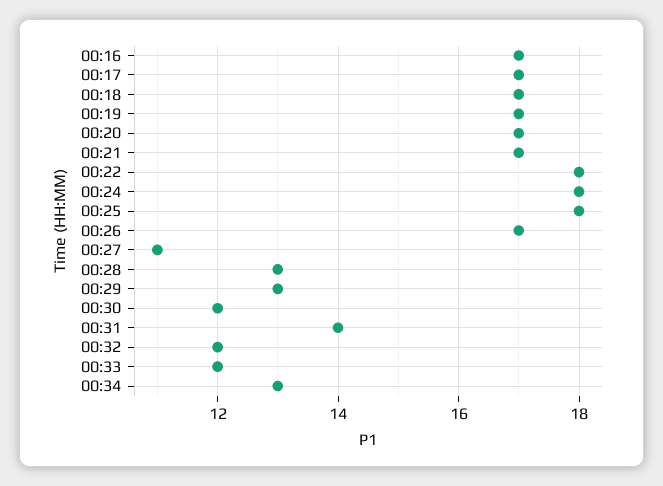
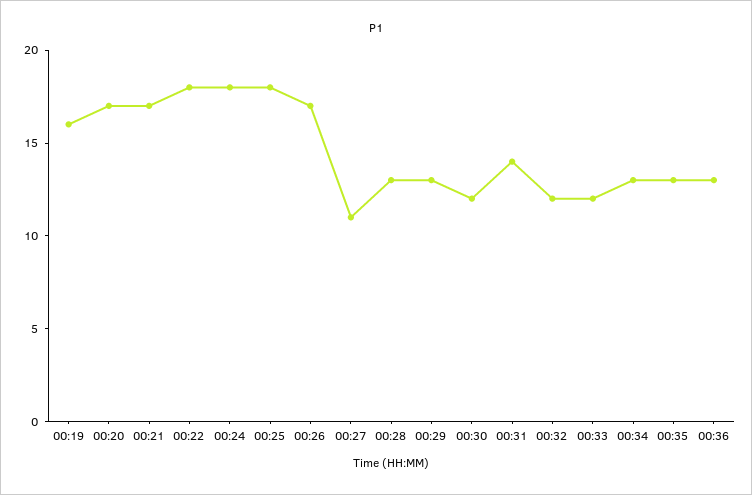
00:16: 17 -> none
00:17: 17 -> none
00:18: 17 -> none
00:19: 17 -> 16
00:35: none -> 13
00:36: none -> 13

